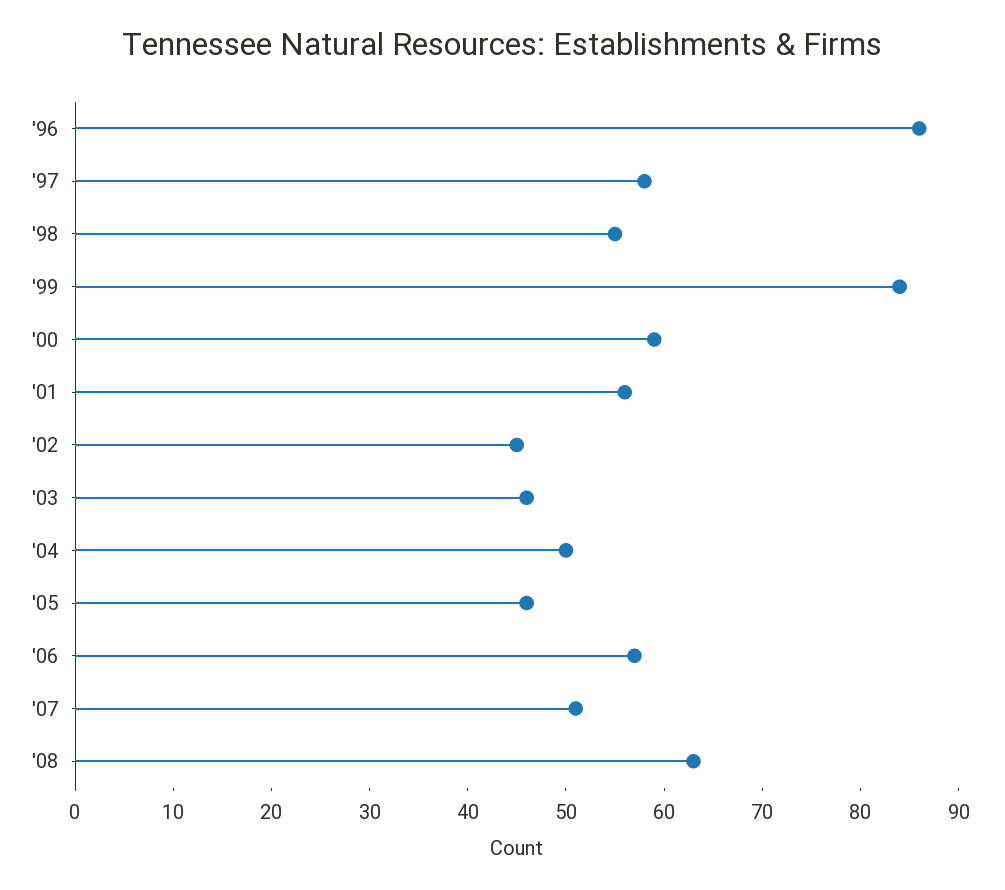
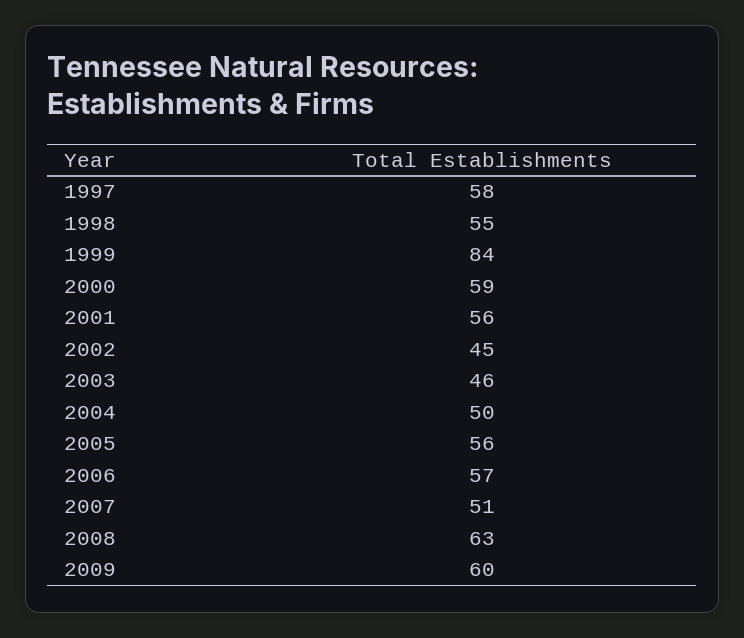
'96: 86 -> none
'05: 46 -> 56
2009: none -> 60

